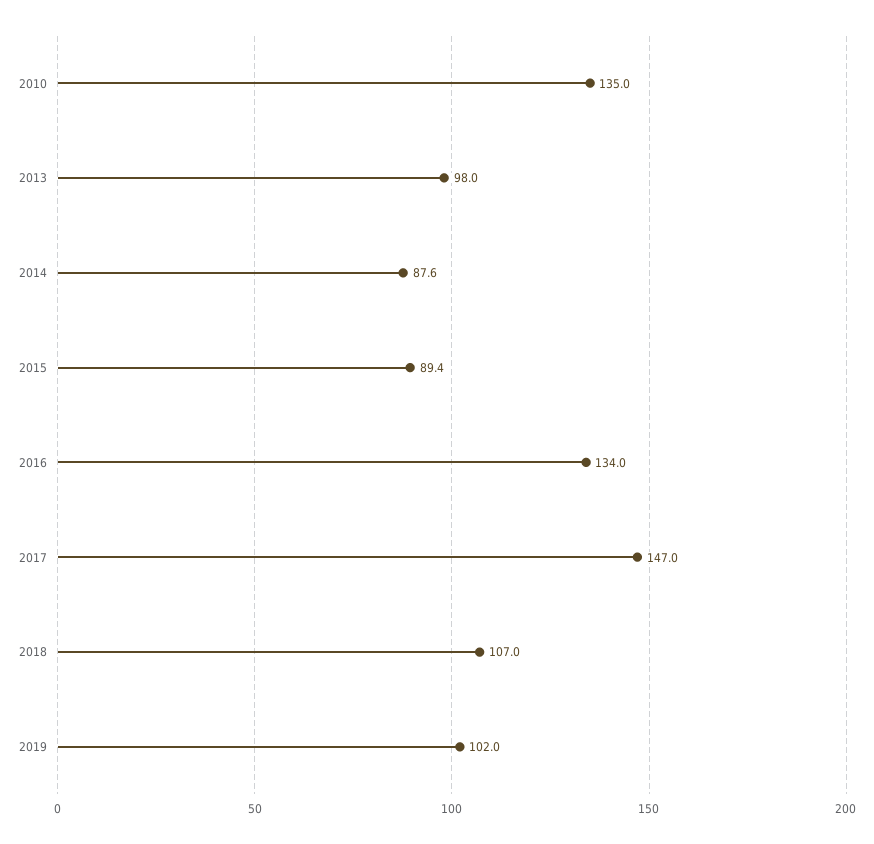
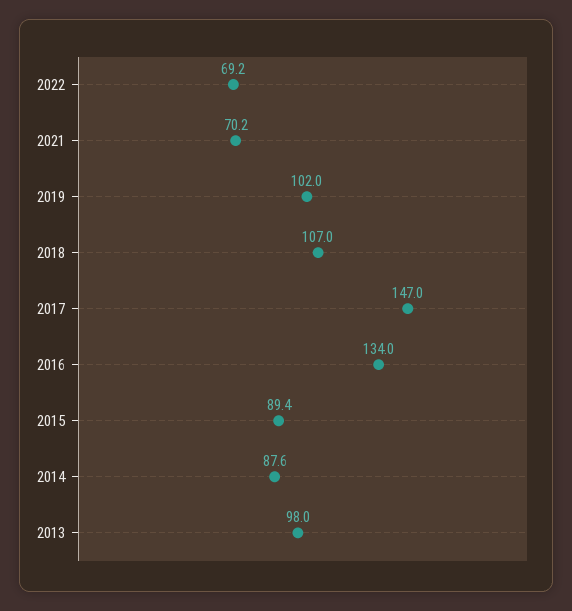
2010: 135 -> none
2022: none -> 69.2
2021: none -> 70.2

